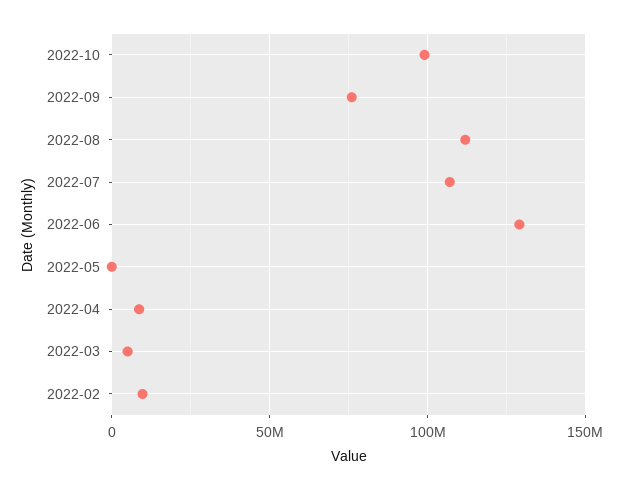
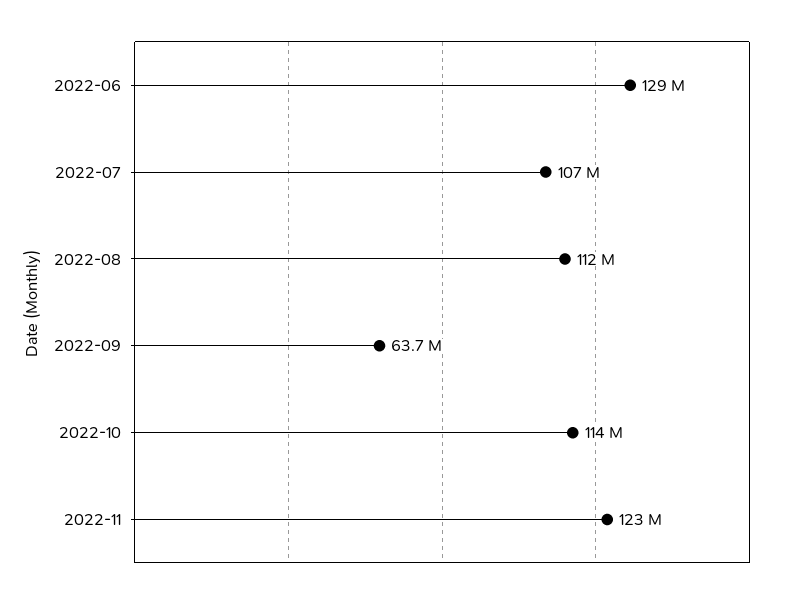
2022-10: 100000000 -> 114000000
2022-09: 75000000 -> 63700000
2022-05: 0 -> none
2022-04: 10000000 -> none
2022-03: 5000000 -> none
2022-02: 10000000 -> none
2022-11: none -> 123000000

